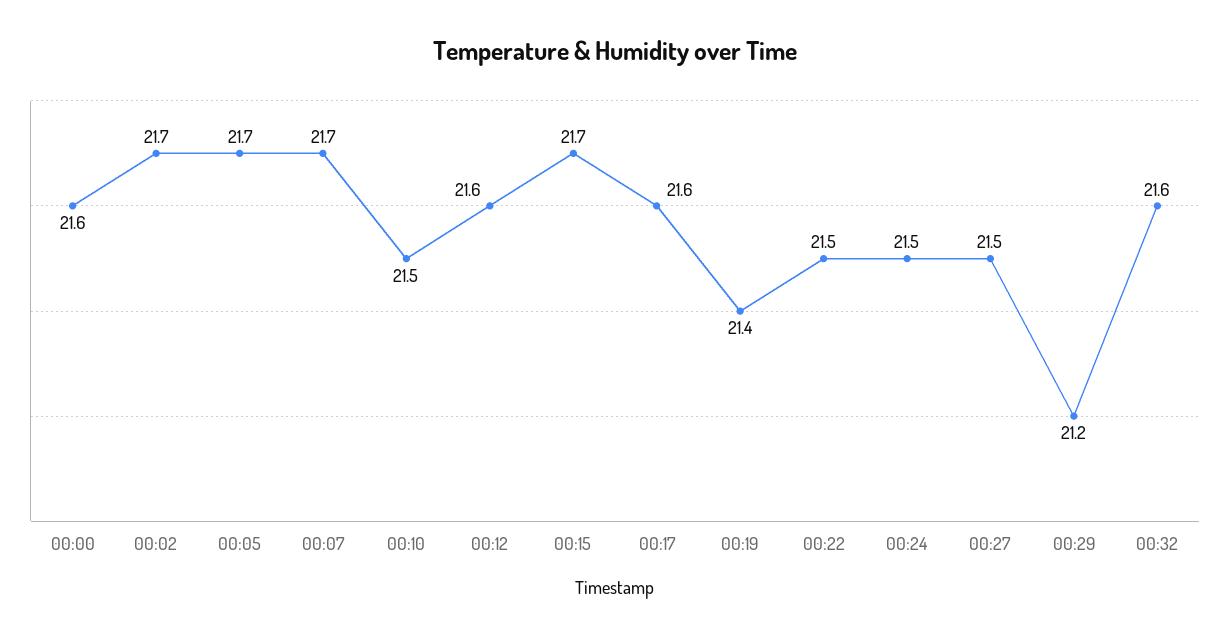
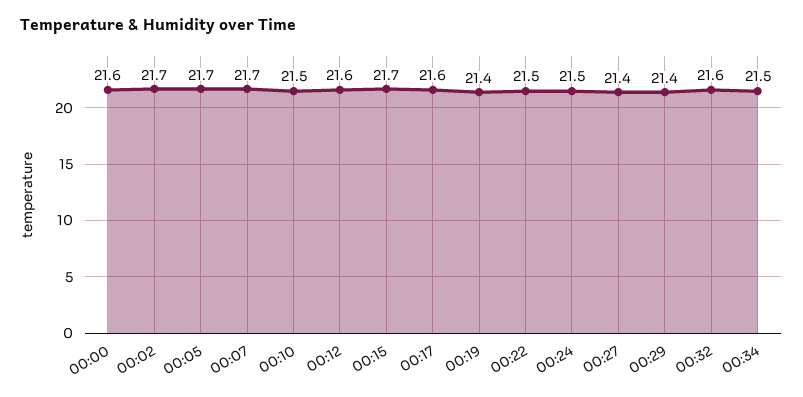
00:27: 21.5 -> 21.4
00:29: 21.2 -> 21.4
00:34: none -> 21.5

